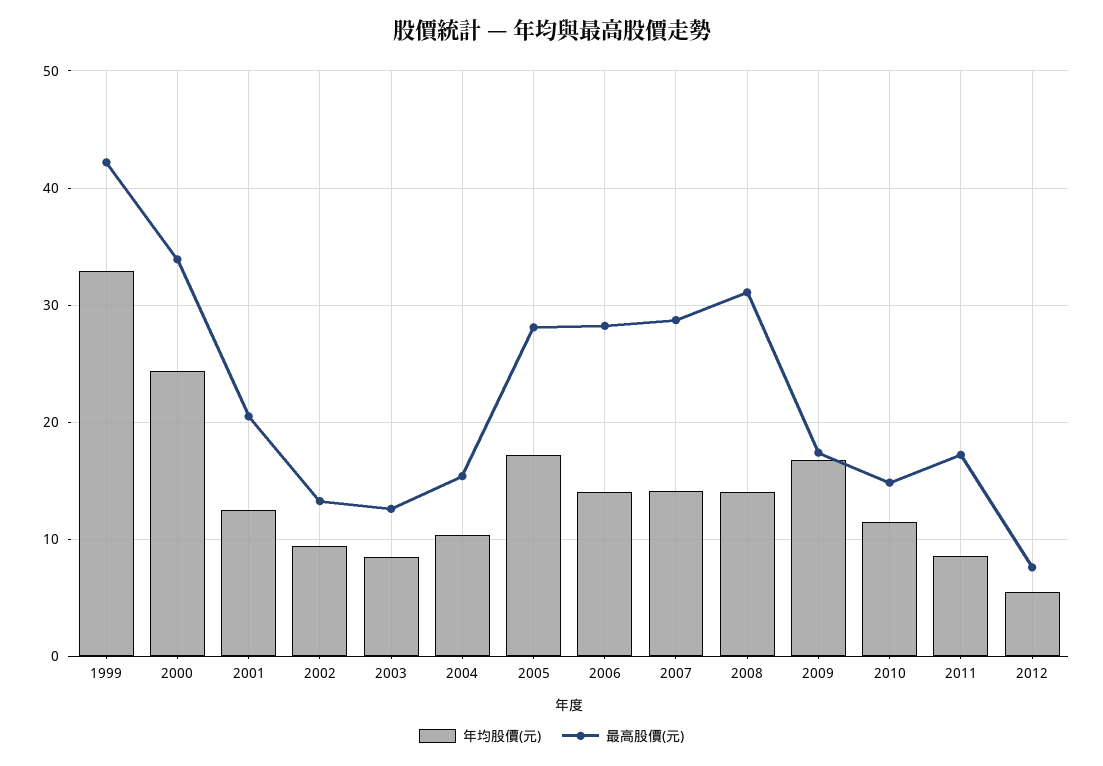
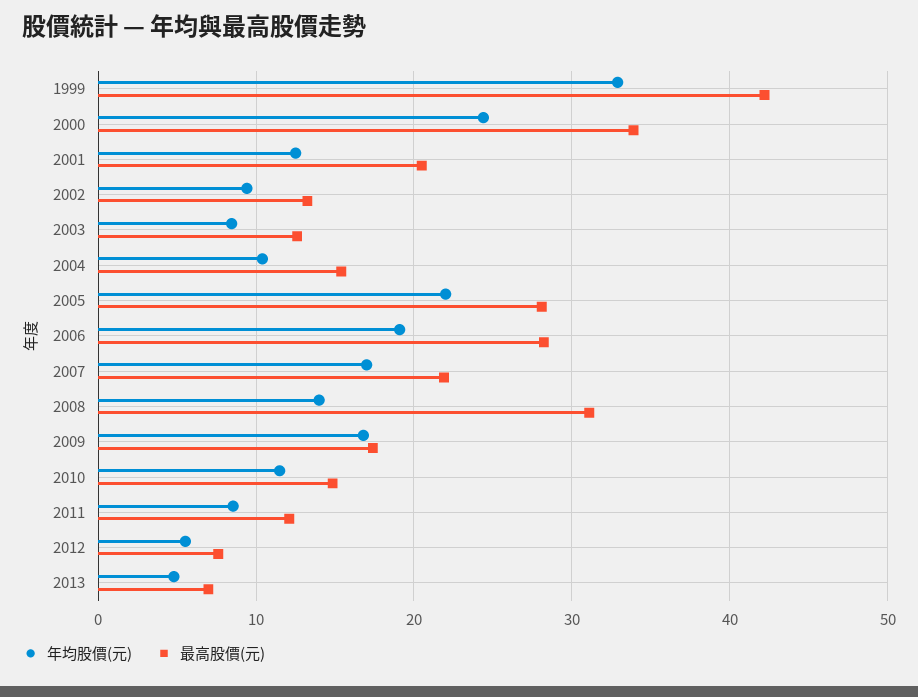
年均股價(元), 2005: 17 -> 22
年均股價(元), 2006: 14 -> 19
年均股價(元), 2007: 14 -> 17
最高股價(元), 2007: 29 -> 22
最高股價(元), 2011: 17 -> 12
年均股價(元), 2013: none -> 5
最高股價(元), 2013: none -> 7

